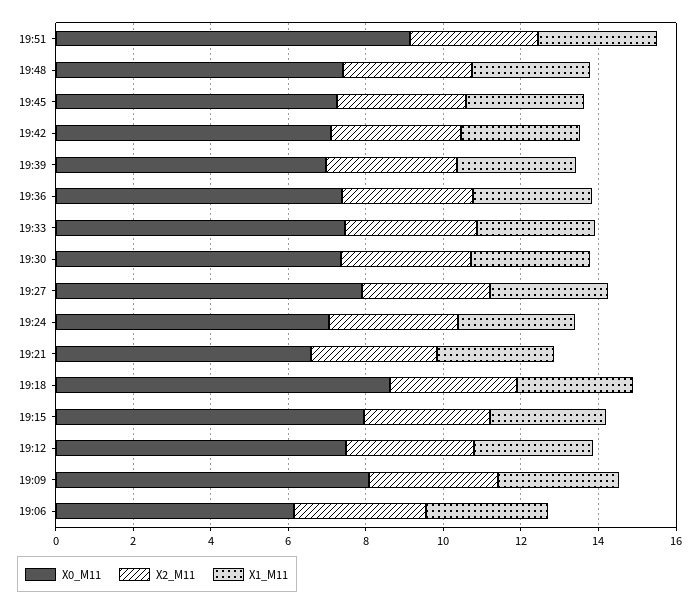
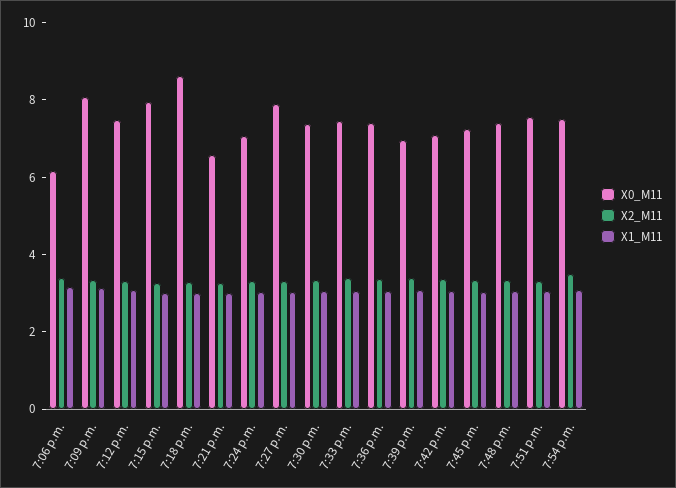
X0_M11, 19:51: 9 -> 7.5
X0_M11, 7:54 p.m.: none -> 7.5
X2_M11, 7:54 p.m.: none -> 3.5
X1_M11, 7:54 p.m.: none -> 3

